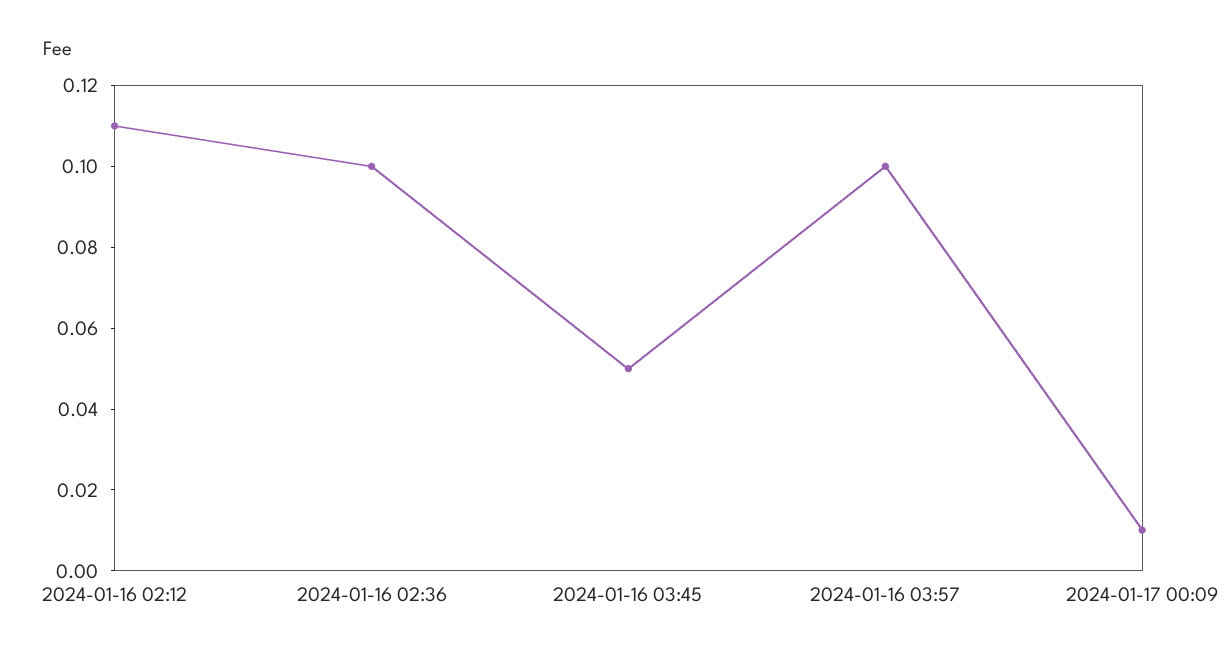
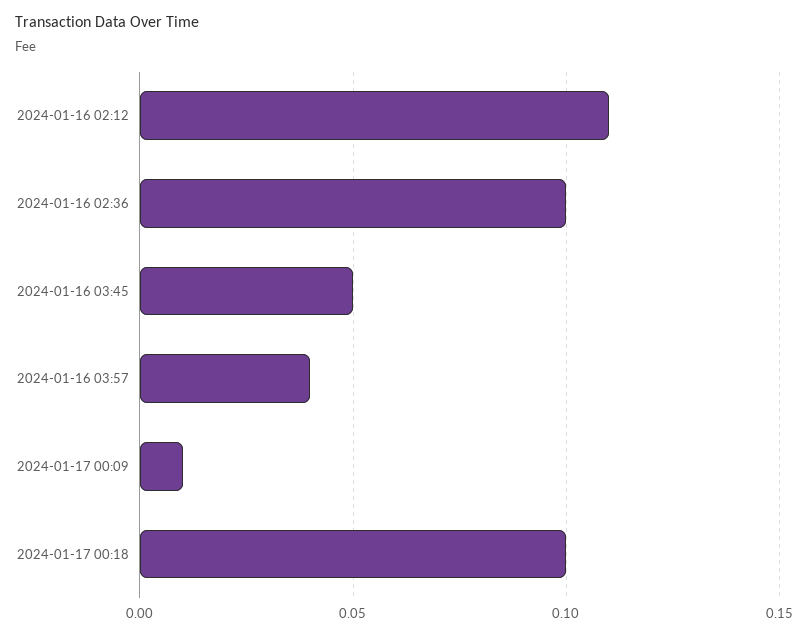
2024-01-16 03:57: 0.1 -> 0.04
2024-01-17 00:18: none -> 0.1

